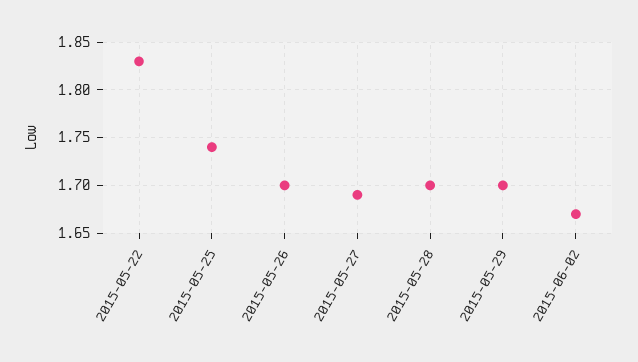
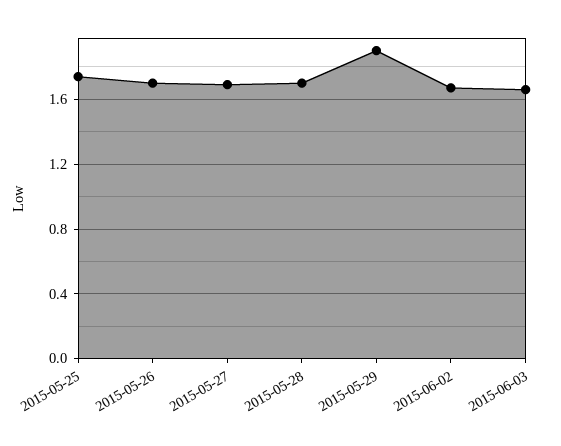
2015-05-22: 1.83 -> none
2015-05-29: 1.7 -> 1.9
2015-06-03: none -> 1.65

